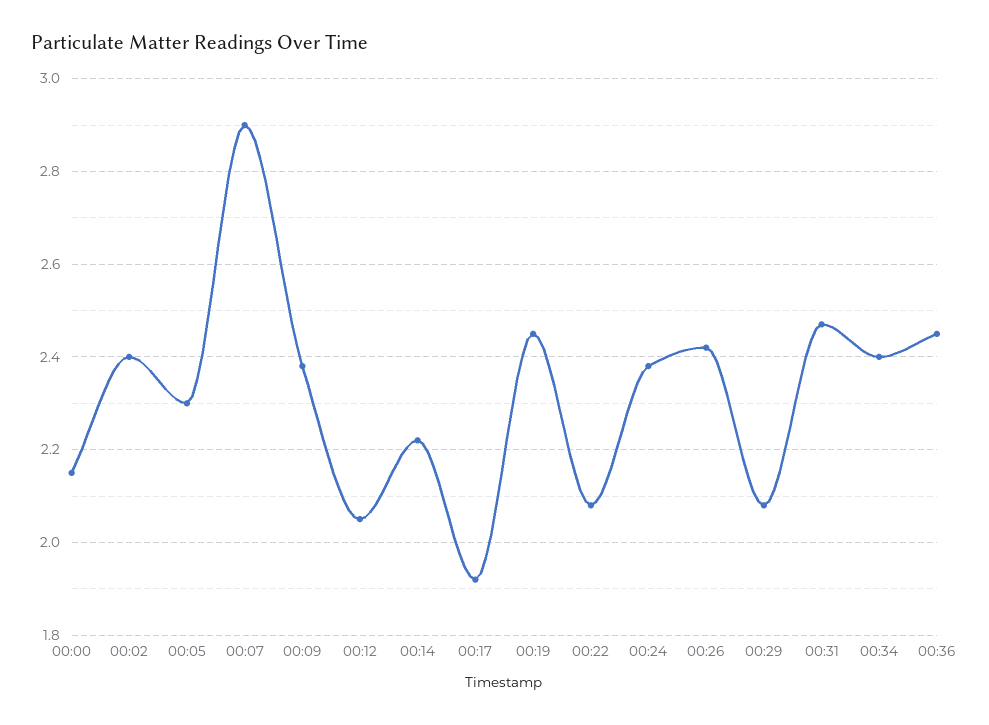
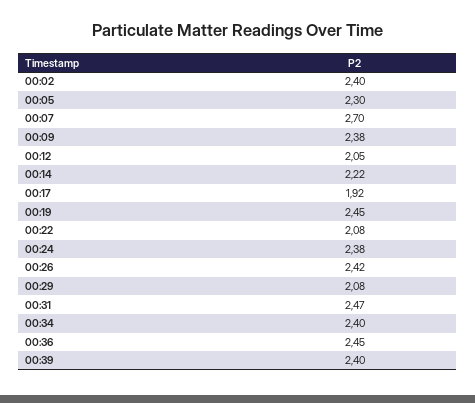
00:00: 2.15 -> none
00:07: 2.9 -> 2.7
00:39: none -> 2.4

